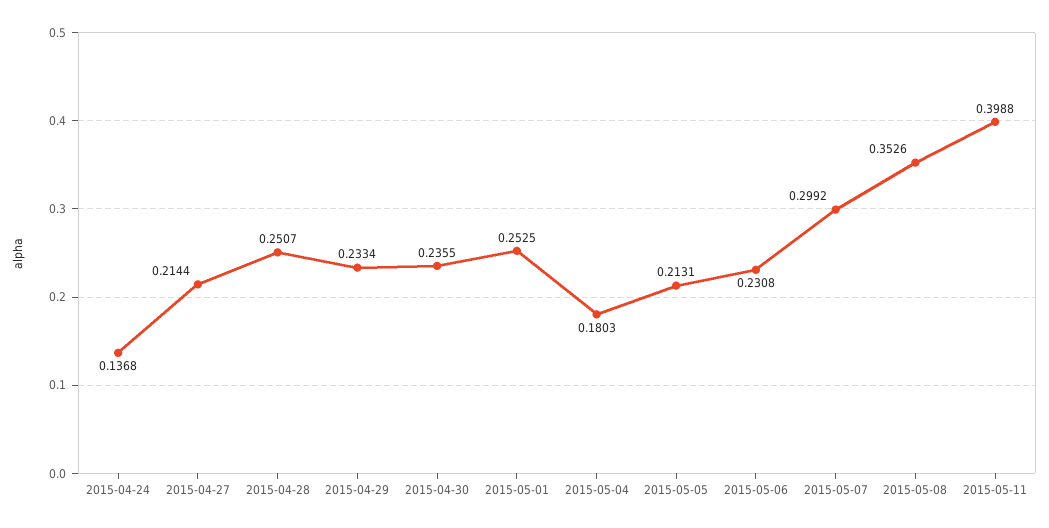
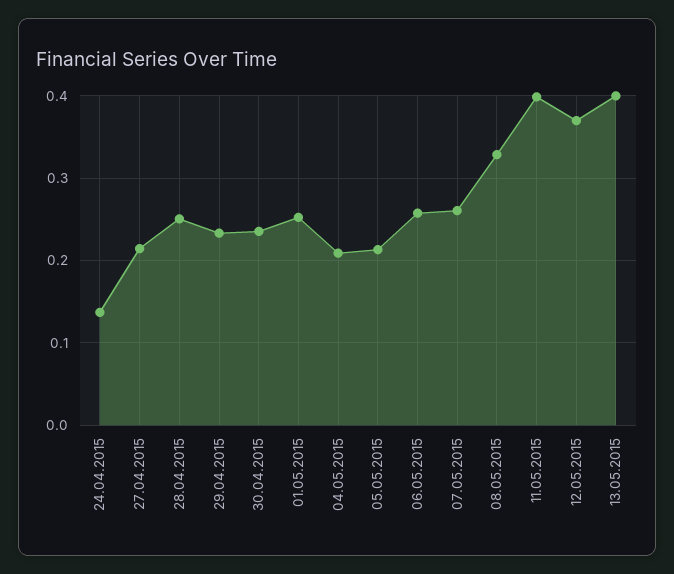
2015-05-04: 0.1803 -> 0.21
2015-05-06: 0.2308 -> 0.26
2015-05-07: 0.2992 -> 0.26
2015-05-08: 0.3526 -> 0.33
12.05.2015: none -> 0.37
13.05.2015: none -> 0.4

